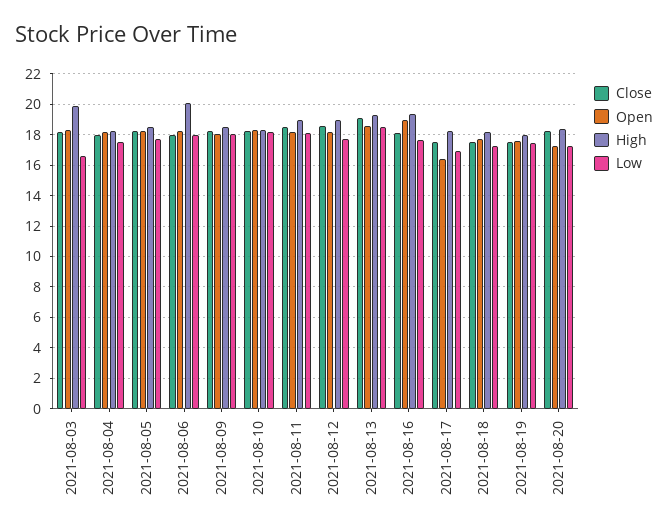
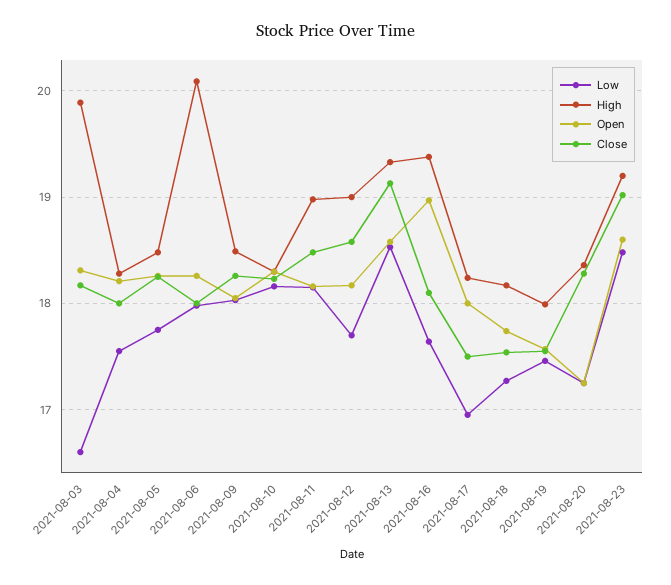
Open, 2021-08-17: 16.5 -> 18
Low, 2021-08-23: none -> 18.5
High, 2021-08-23: none -> 19.2
Open, 2021-08-23: none -> 18.6
Close, 2021-08-23: none -> 19

